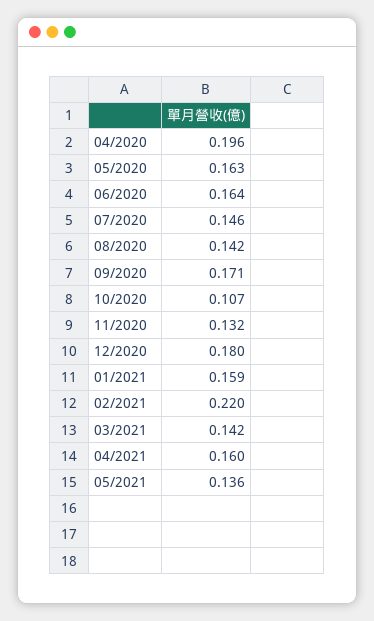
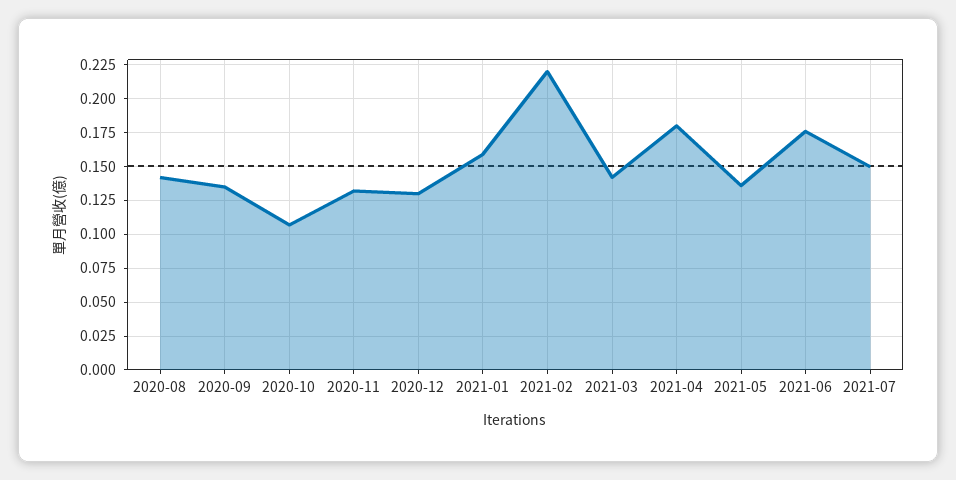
04/2020: 0.196 -> none
05/2020: 0.163 -> none
06/2020: 0.164 -> none
07/2020: 0.146 -> none
09/2020: 0.171 -> 0.135
12/2020: 0.18 -> 0.13
04/2021: 0.16 -> 0.18
2021-06: none -> 0.175
2021-07: none -> 0.15

